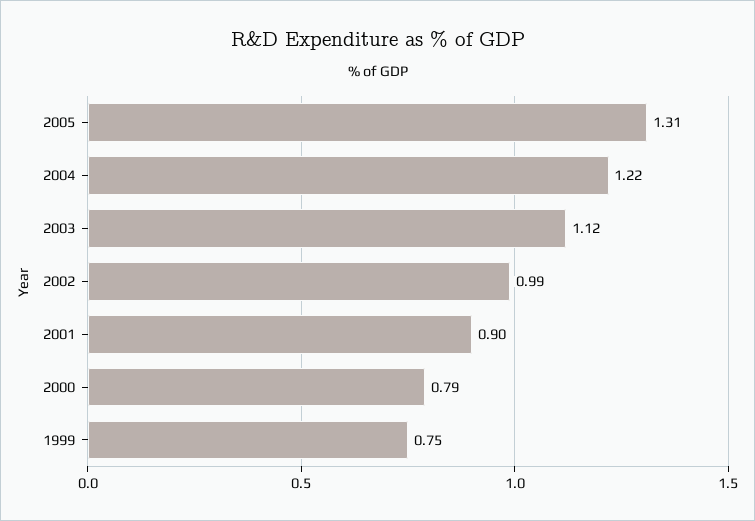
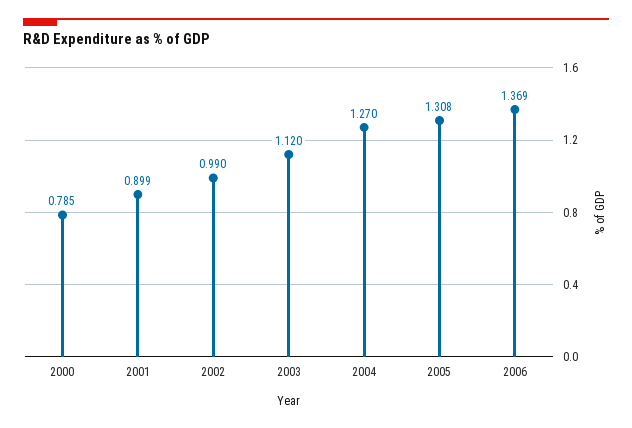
2004: 1.22 -> 1.27
1999: 0.75 -> none
2006: none -> 1.369

